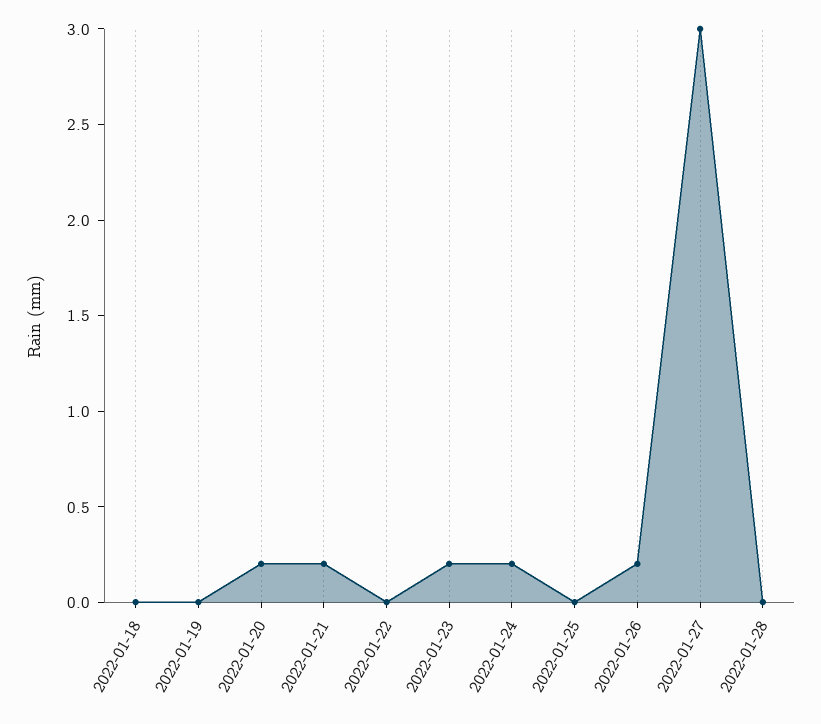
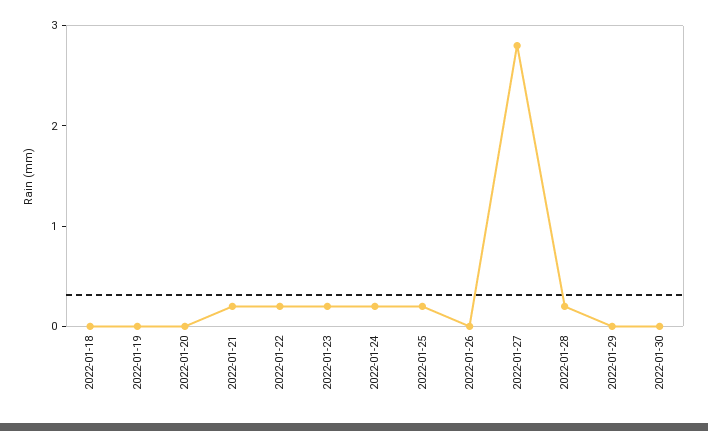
2022-01-20: 0.2 -> 0
2022-01-22: 0 -> 0.2
2022-01-25: 0 -> 0.2
2022-01-26: 0.2 -> 0
2022-01-27: 3 -> 2.8
2022-01-28: 0 -> 0.2
2022-01-29: none -> 0
2022-01-30: none -> 0

